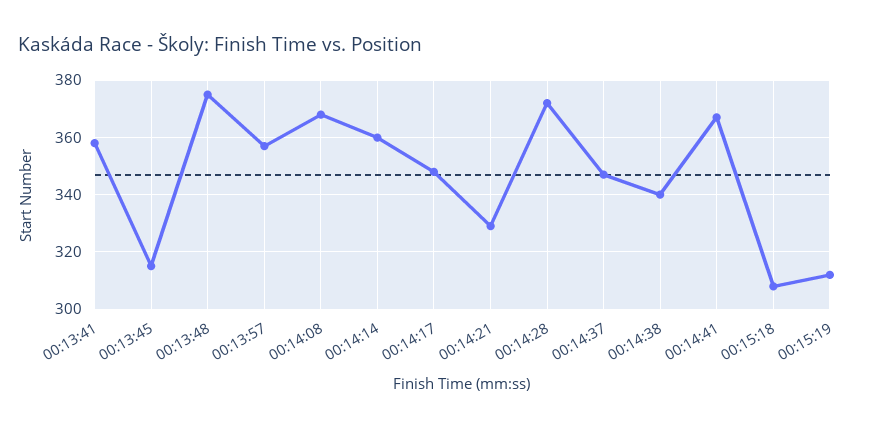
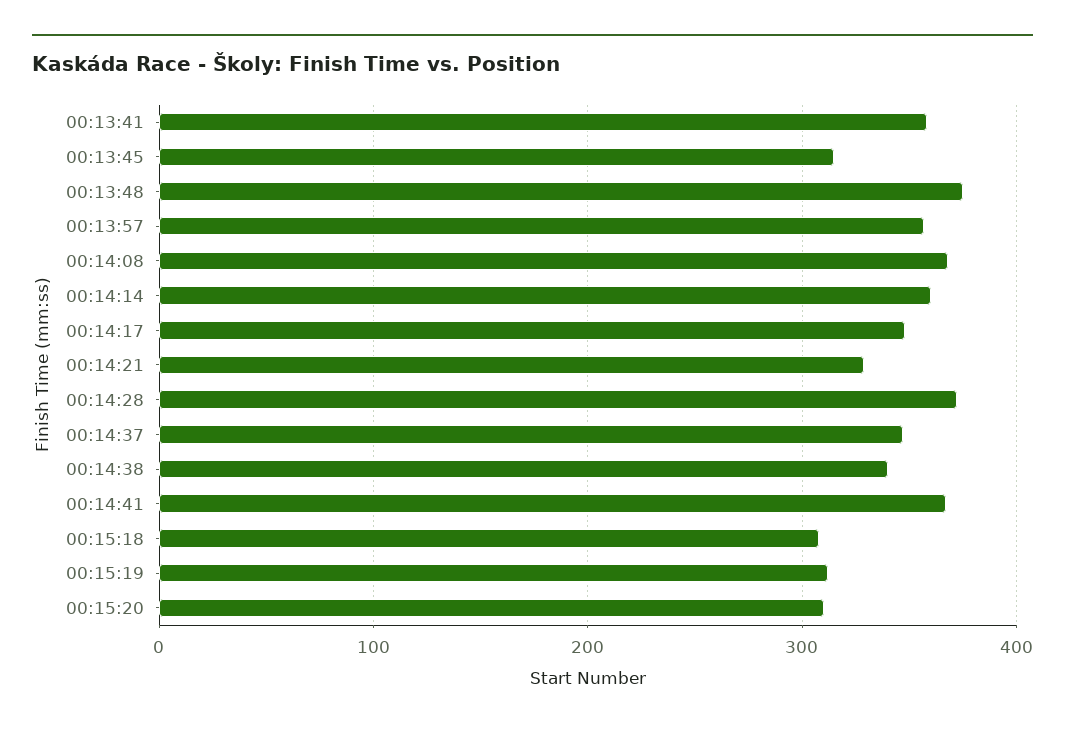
00:15:20: none -> 310

